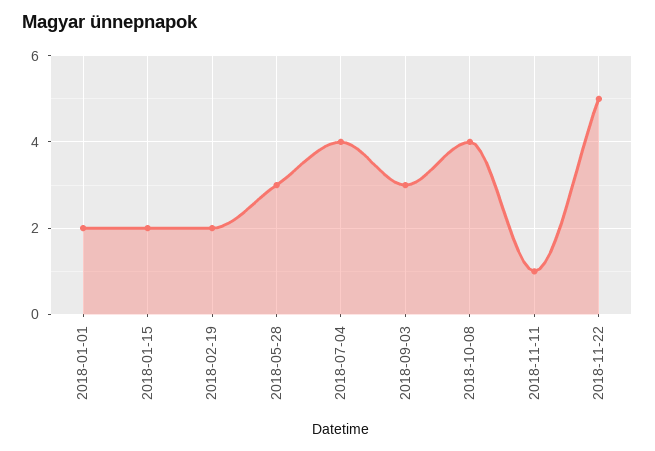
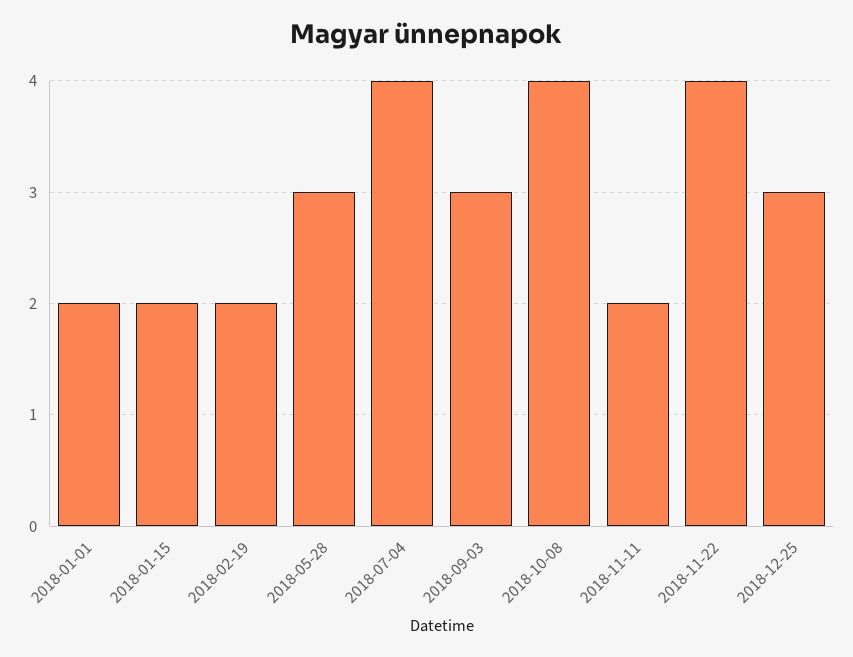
2018-11-11: 1 -> 2
2018-11-22: 5 -> 4
2018-12-25: none -> 3

